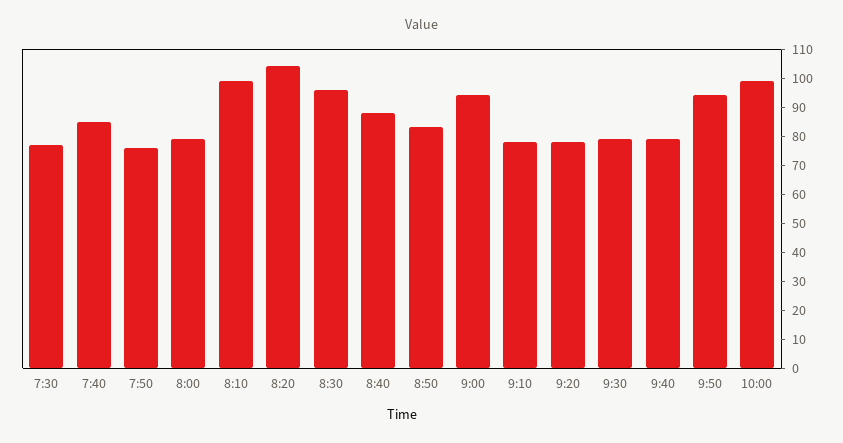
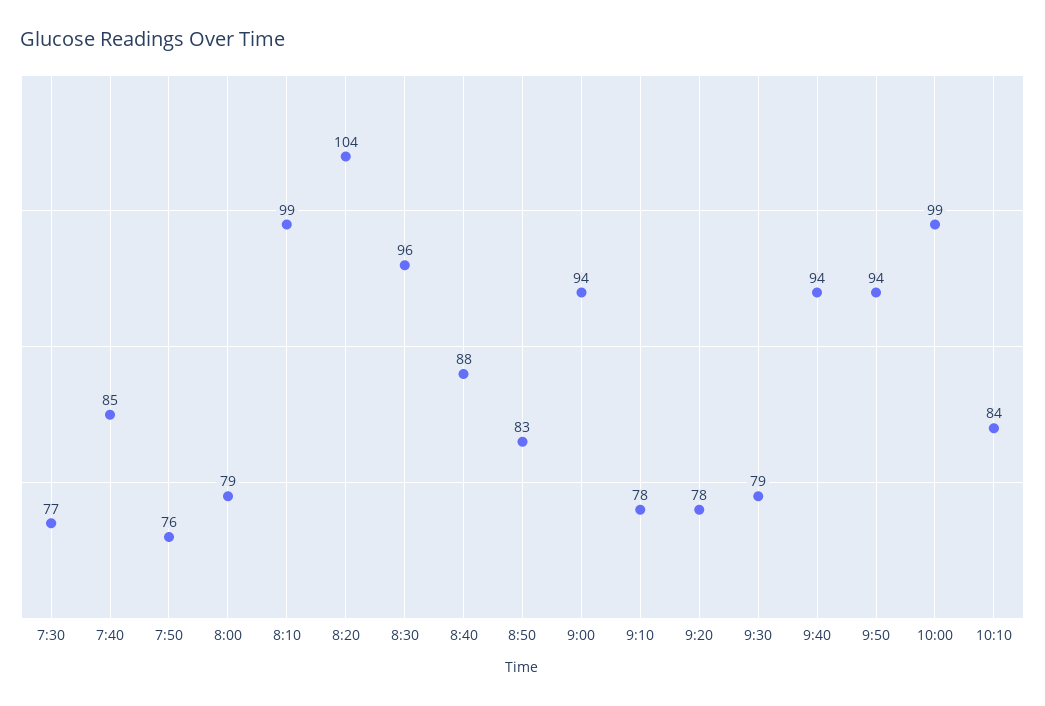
9:40: 80 -> 94
10:10: none -> 84

